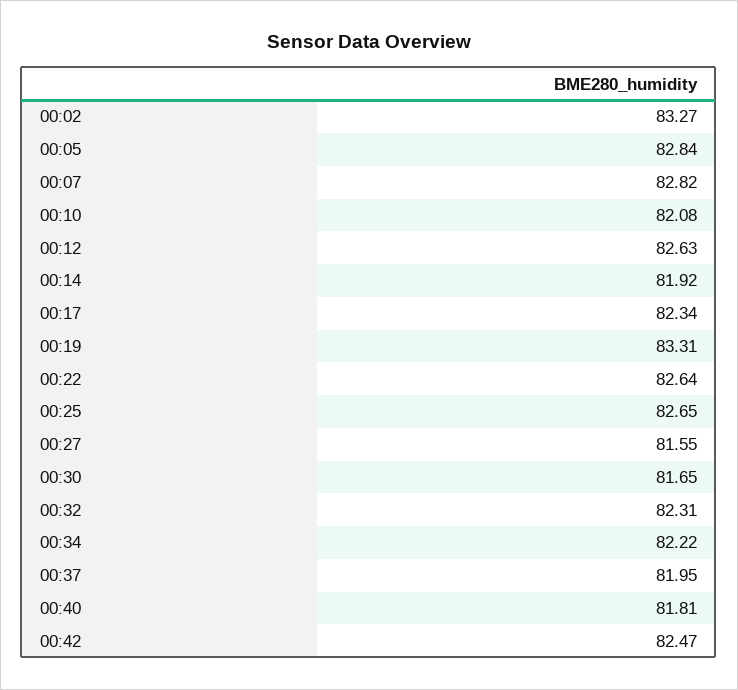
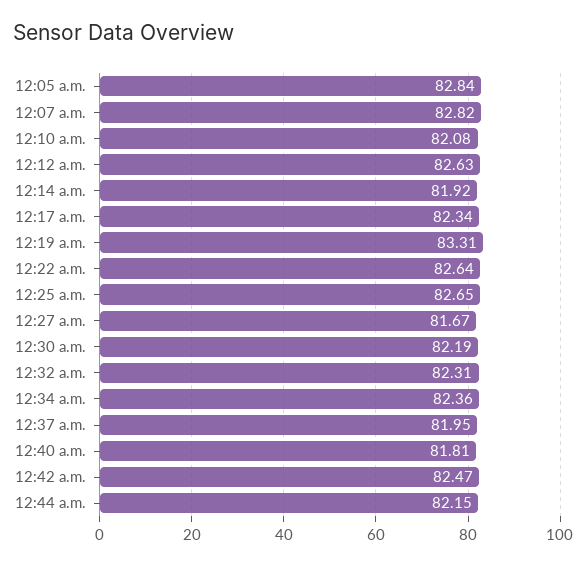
00:02: 83.27 -> none
00:27: 81.55 -> 81.67
00:30: 81.65 -> 82.19
00:34: 82.22 -> 82.36
12:44 a.m.: none -> 82.15

